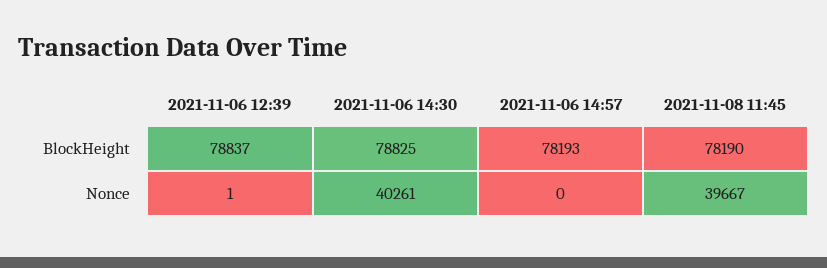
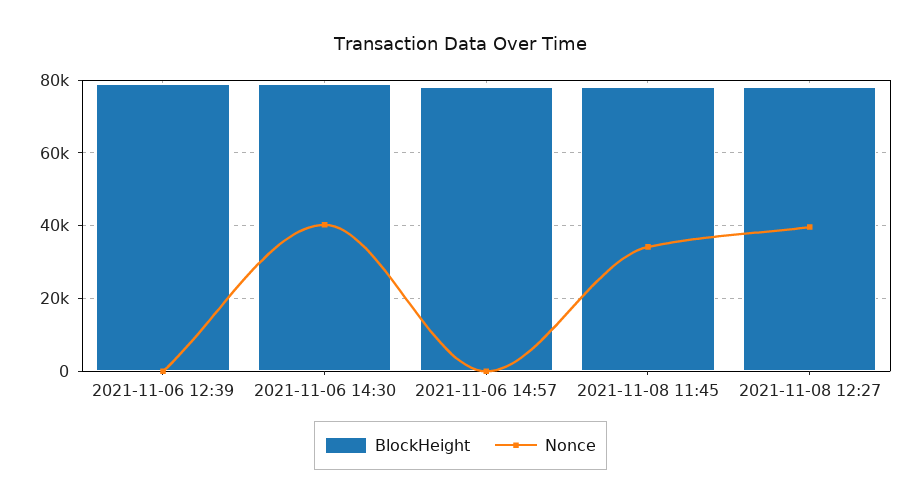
Nonce, 2021-11-08 11:45: 39667 -> 34000
BlockHeight, 2021-11-08 12:27: none -> 78000
Nonce, 2021-11-08 12:27: none -> 40000

